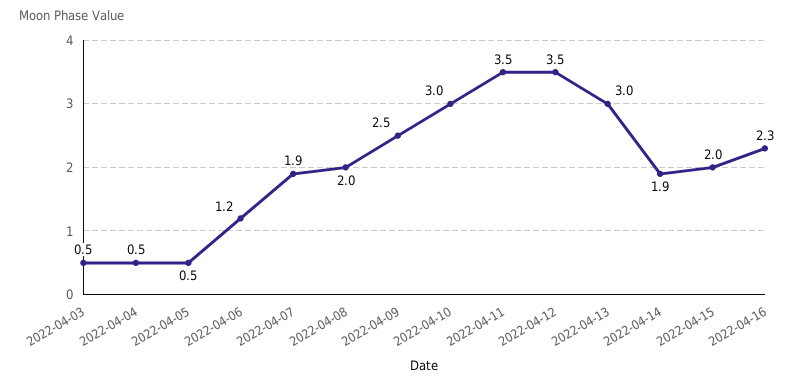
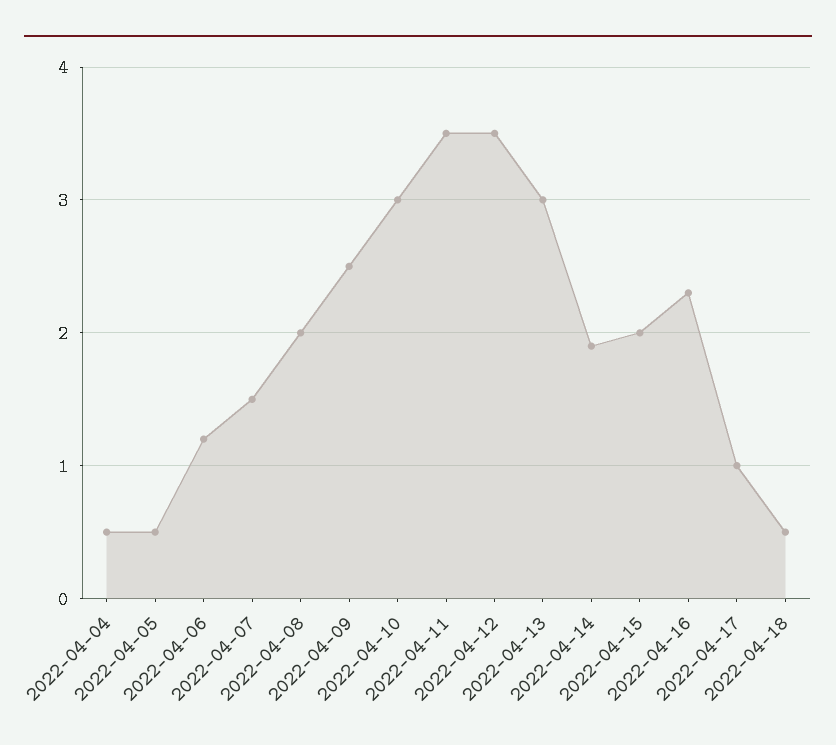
2022-04-03: 0.5 -> none
2022-04-07: 1.9 -> 1.5
2022-04-17: none -> 1
2022-04-18: none -> 0.5

